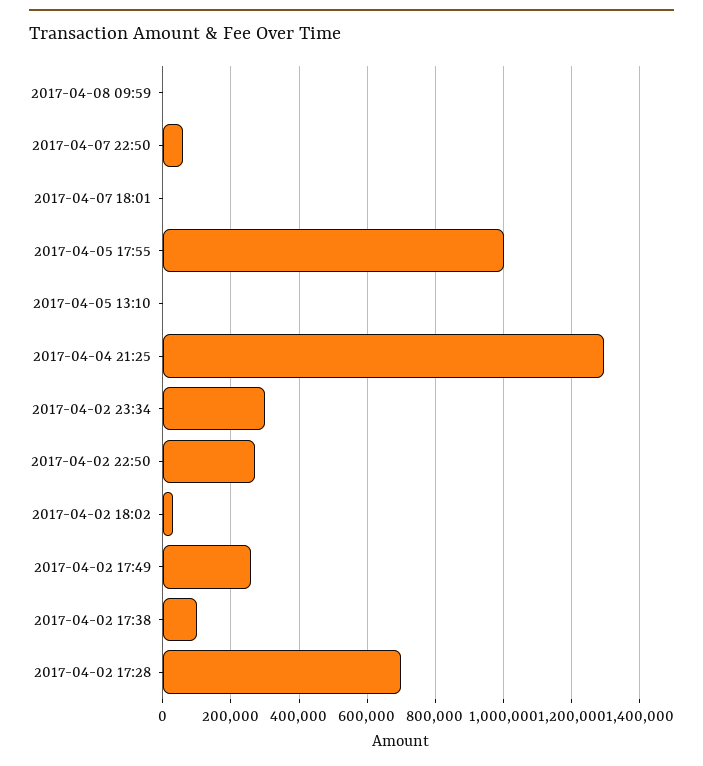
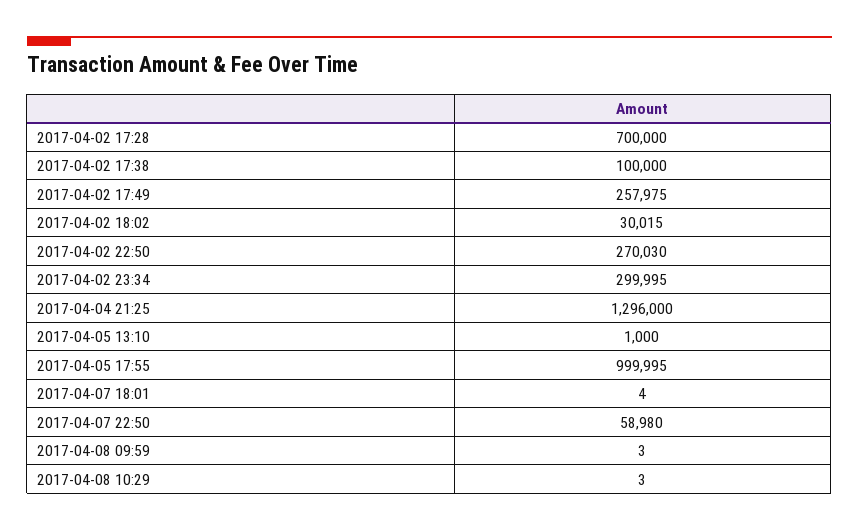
2017-04-08 10:29: none -> 3

